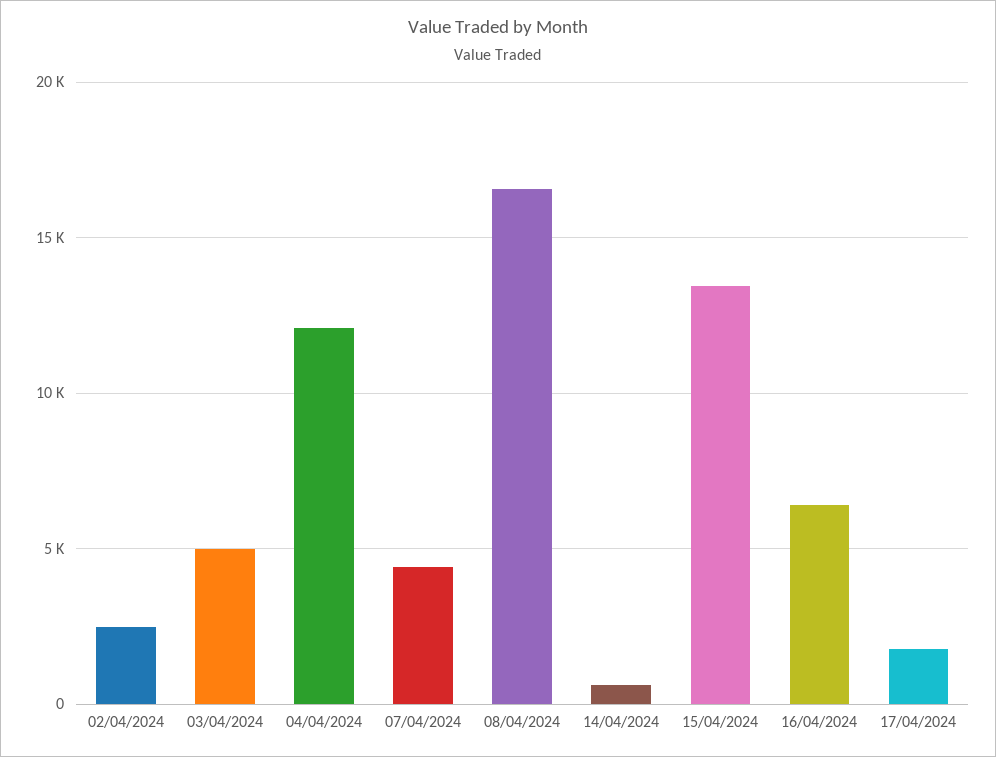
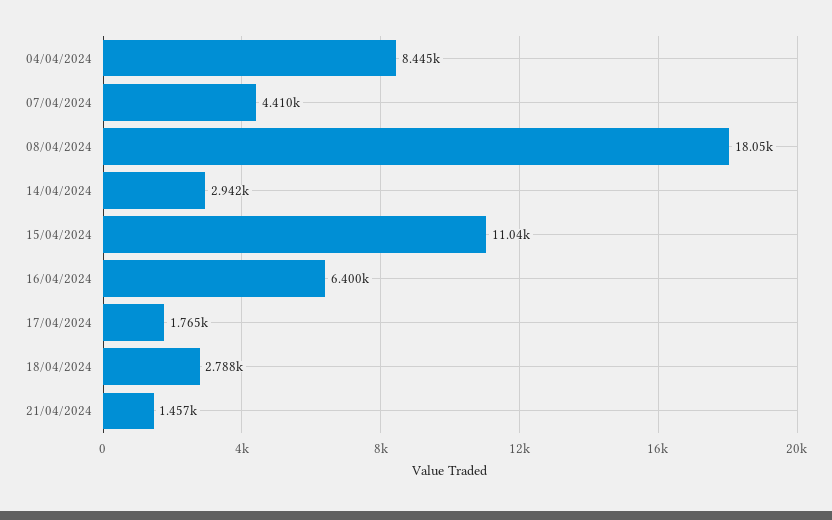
02/04/2024: 2500 -> none
03/04/2024: 5000 -> none
04/04/2024: 12000 -> 8445
08/04/2024: 16500 -> 18050
14/04/2024: 500 -> 2942
15/04/2024: 13500 -> 11040
18/04/2024: none -> 2788
21/04/2024: none -> 1457

